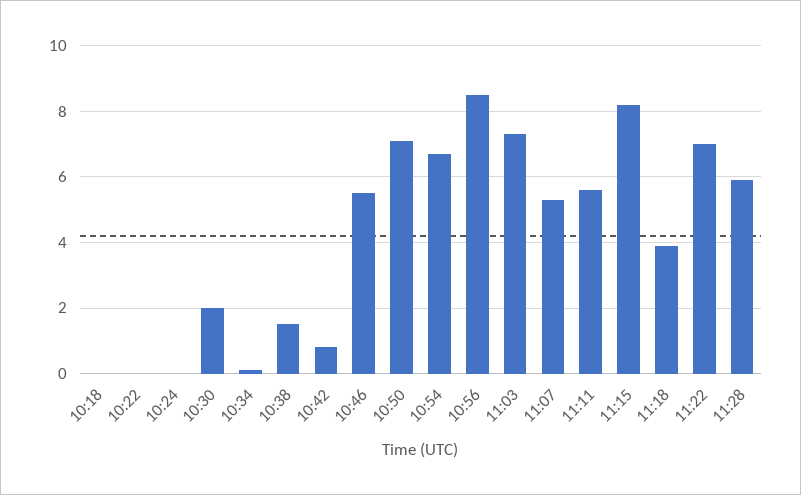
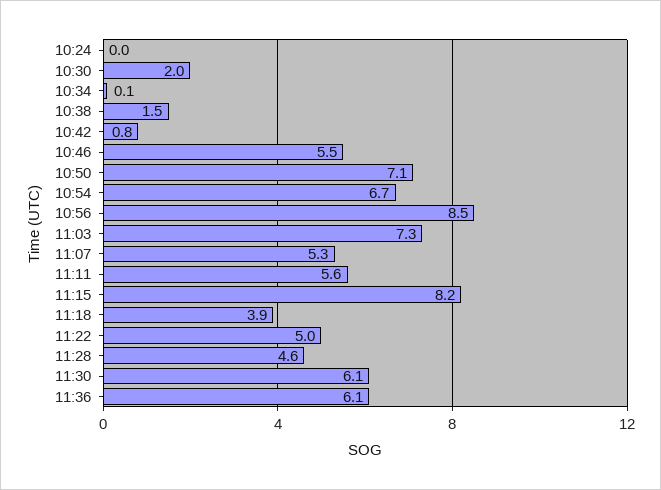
10:18: 0 -> none
10:22: 0 -> none
11:22: 7 -> 5
11:28: 6 -> 4.6
11:30: none -> 6.1
11:36: none -> 6.1

